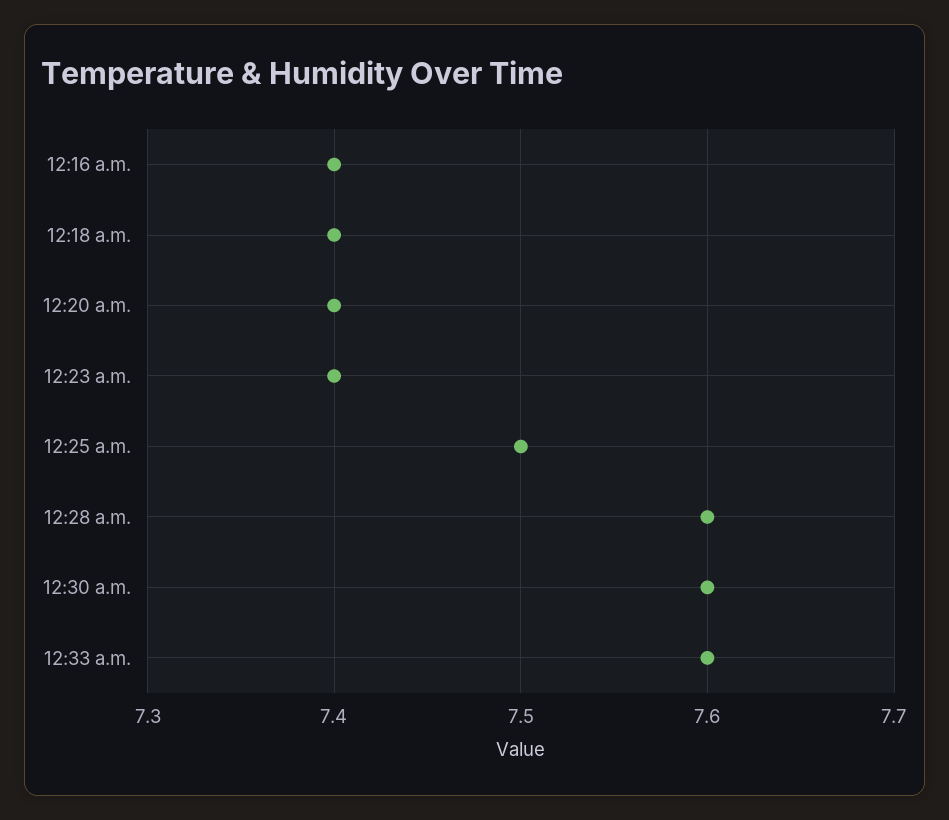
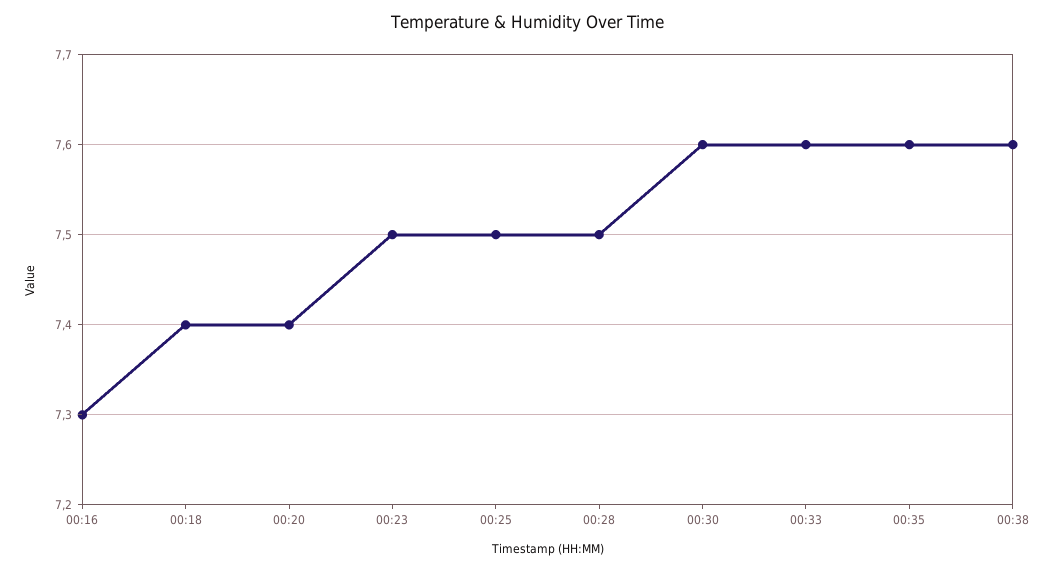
12:16 a.m.: 7.4 -> 7.3
12:23 a.m.: 7.4 -> 7.5
12:28 a.m.: 7.6 -> 7.5
00:35: none -> 7.6
00:38: none -> 7.6

